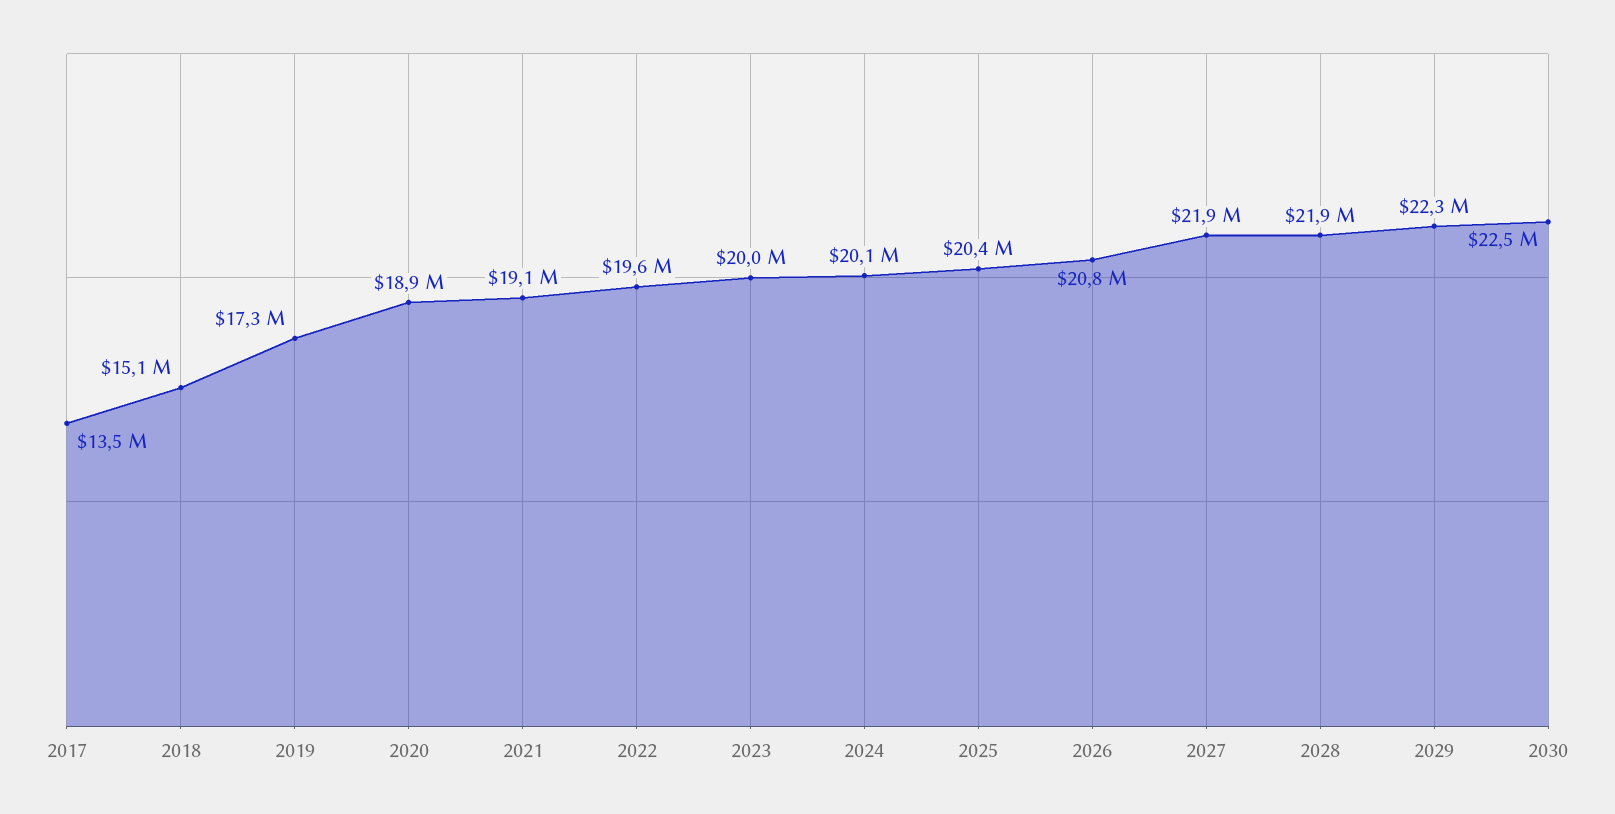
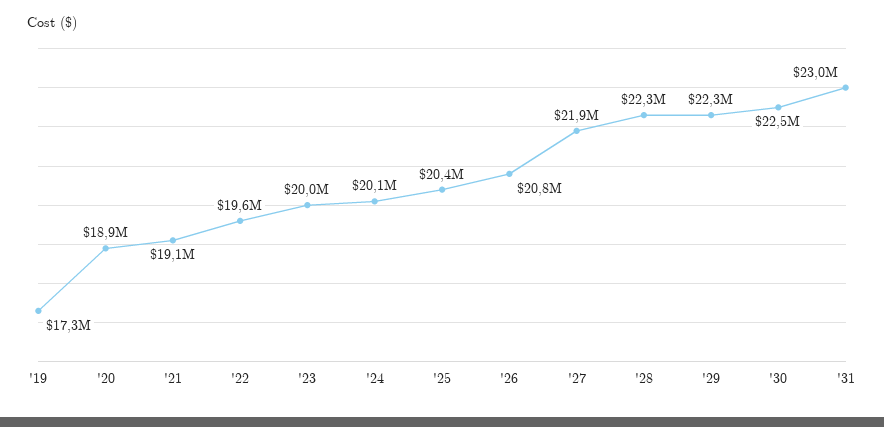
2017: 13500000 -> none
2018: 15100000 -> none
2028: 21900000 -> 22300000
'31: none -> 23000000

